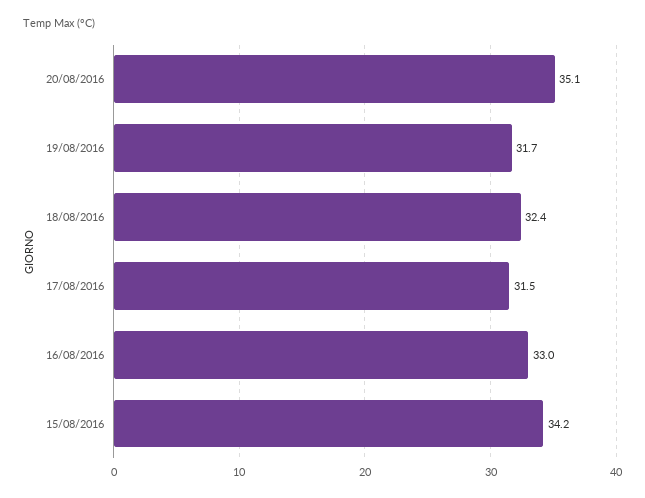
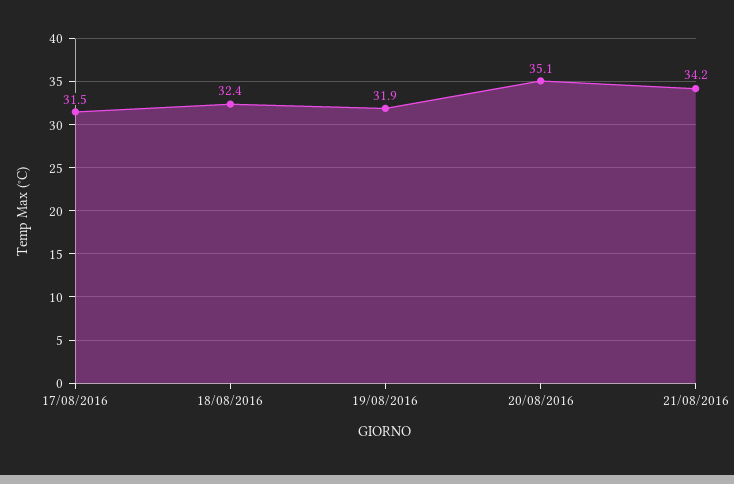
19/08/2016: 31.7 -> 31.9
16/08/2016: 33 -> none
15/08/2016: 34.2 -> none
21/08/2016: none -> 34.2

